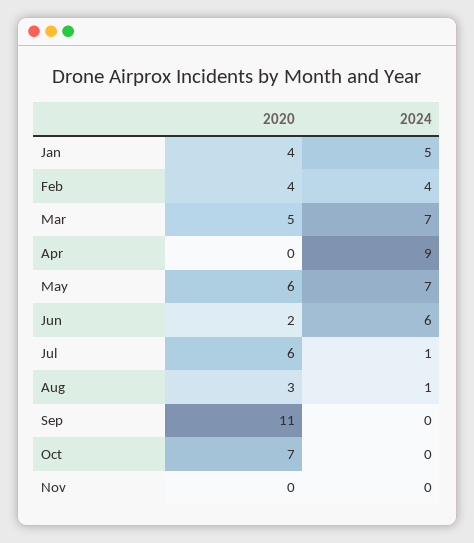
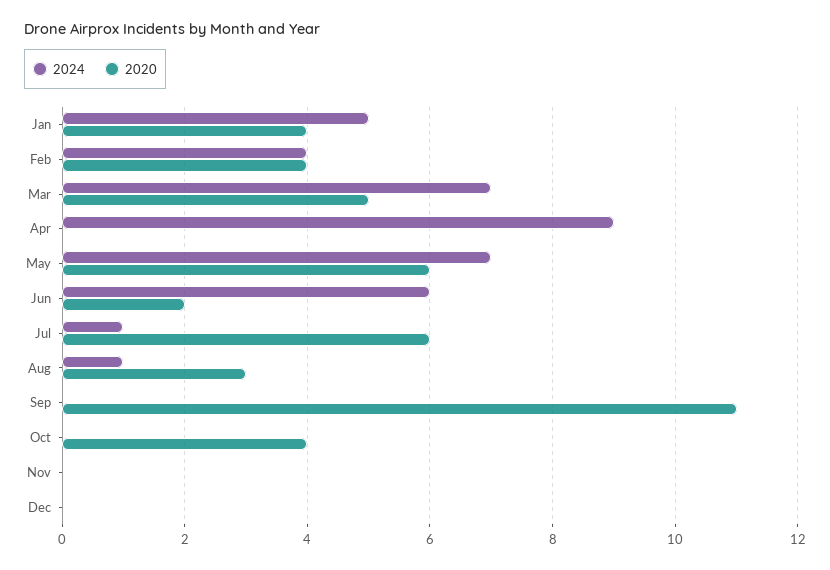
2020, Oct: 7 -> 4
2024, Dec: none -> 0
2020, Dec: none -> 0

